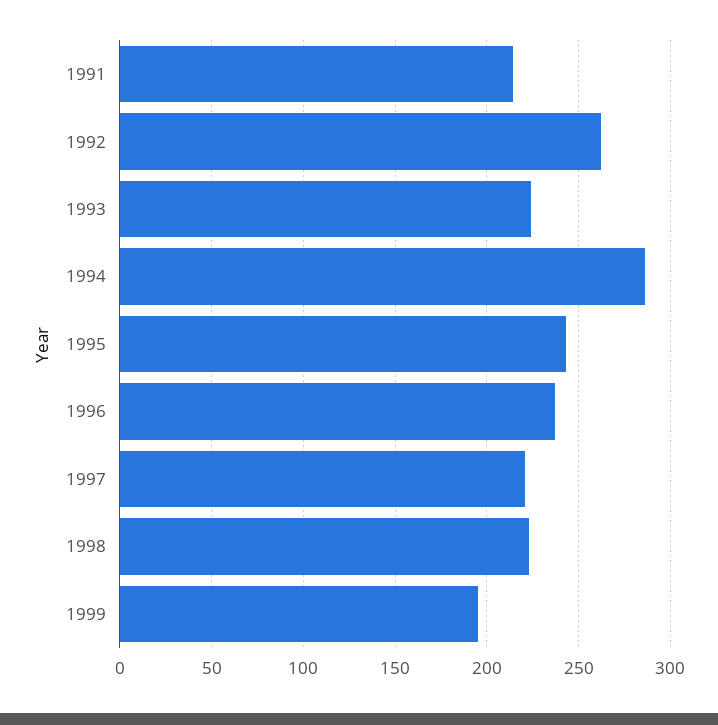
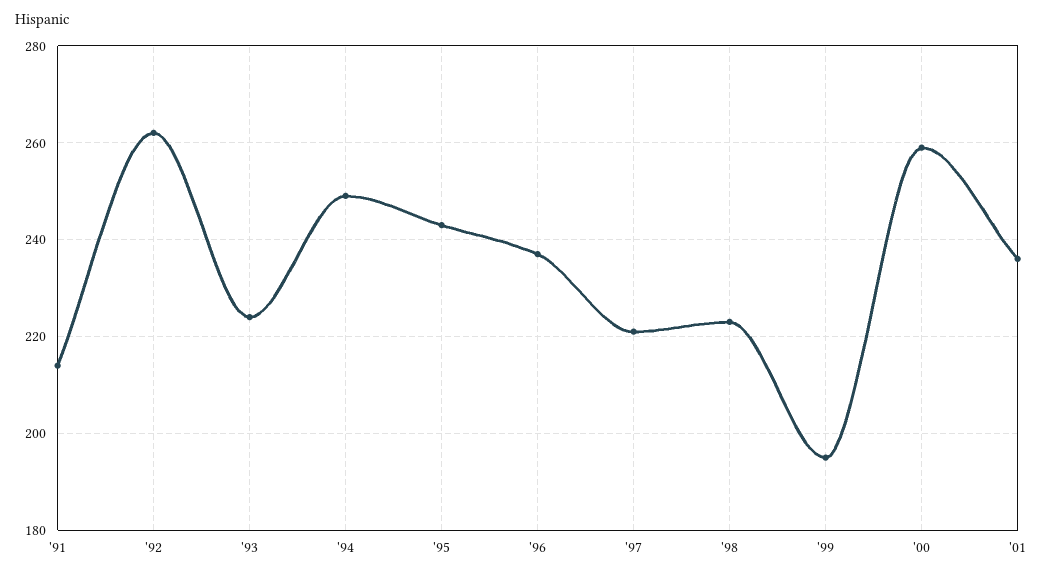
1994: 285 -> 250
'00: none -> 260
'01: none -> 235

